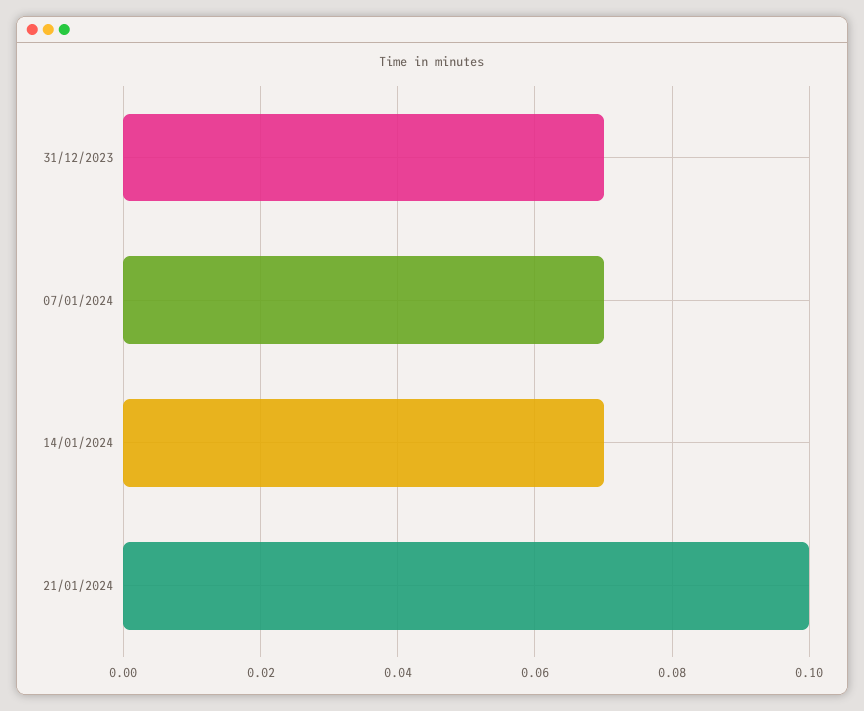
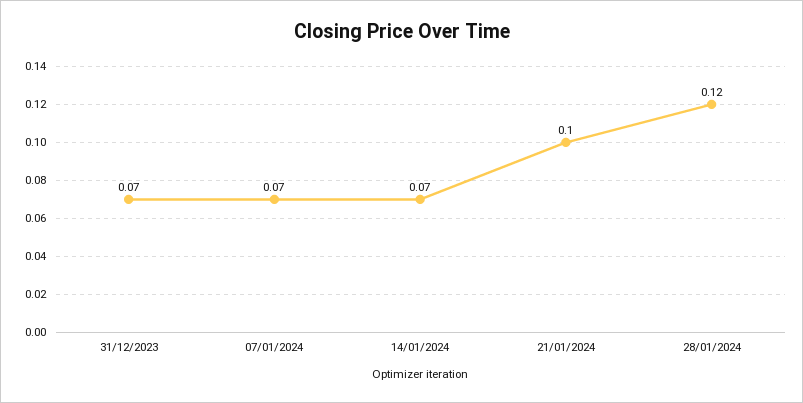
28/01/2024: none -> 0.12

